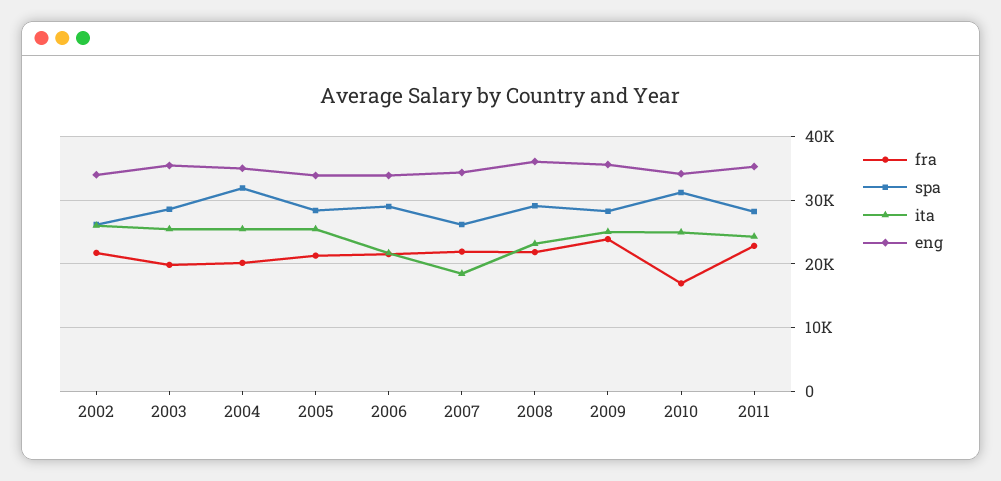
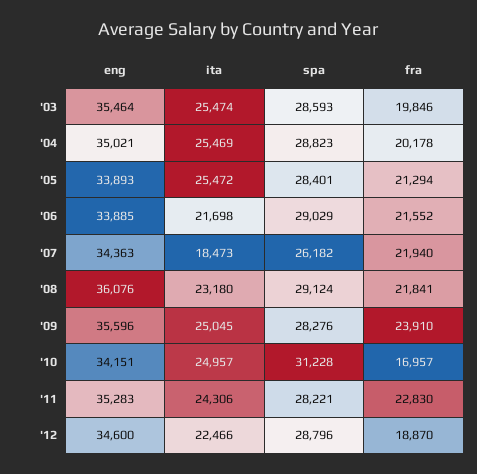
fra, 2002: 22000 -> none
spa, 2002: 26000 -> none
ita, 2002: 26000 -> none
eng, 2002: 34000 -> none
spa, 2004: 32000 -> 28823
eng, '12: none -> 34600
ita, '12: none -> 22466
spa, '12: none -> 28796
fra, '12: none -> 18870

